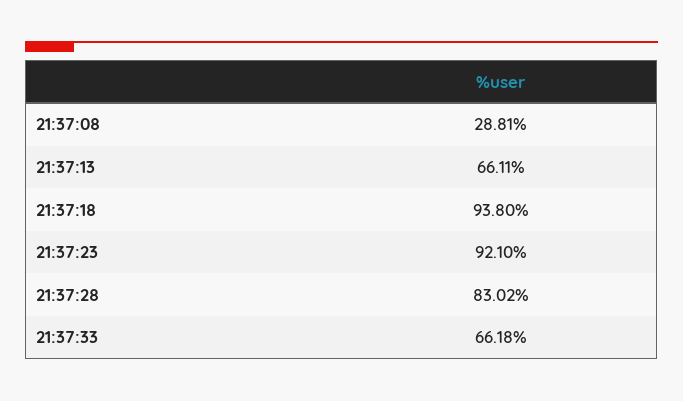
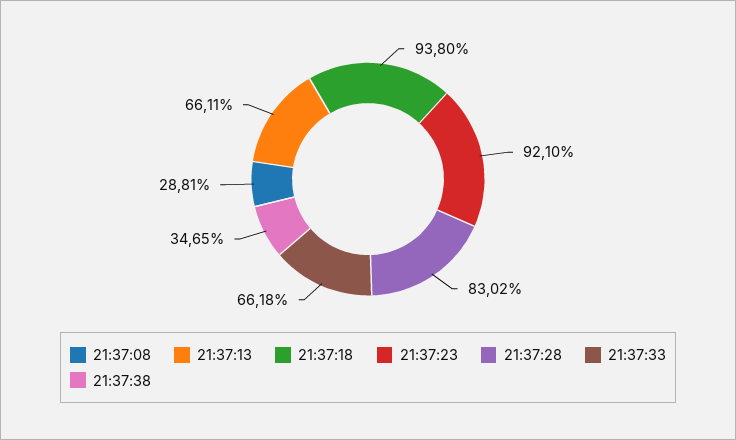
21:37:38: none -> 34.65

